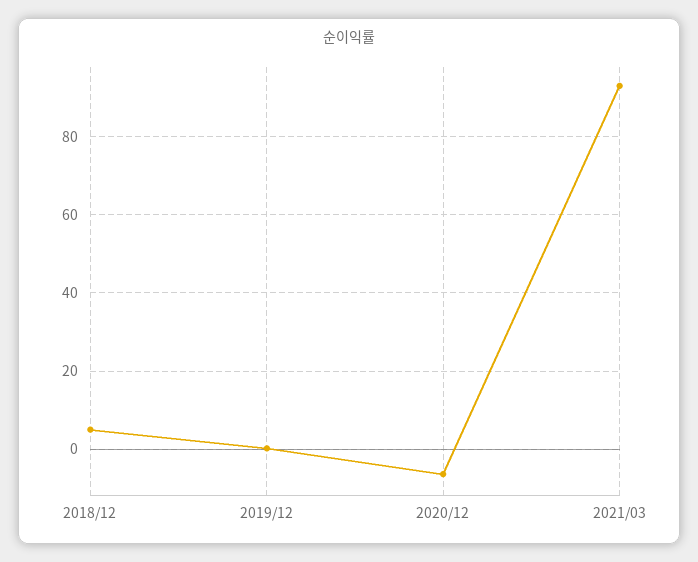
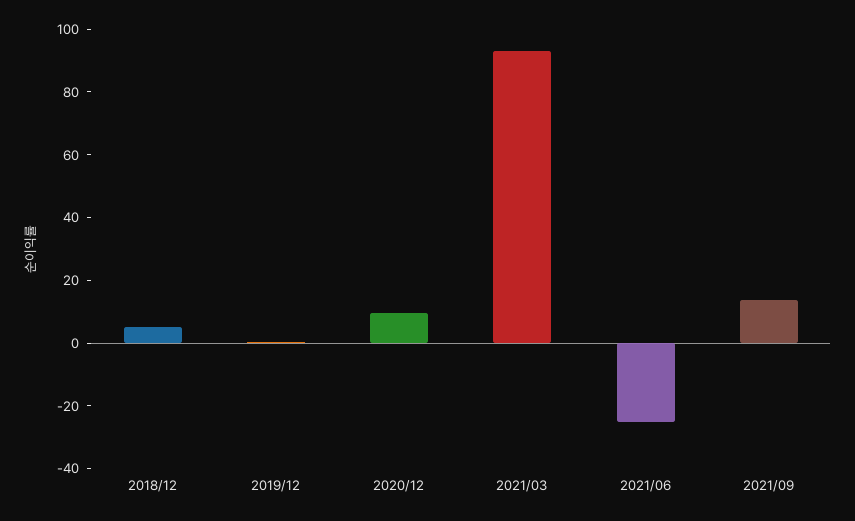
2020/12: -6 -> 10
2021/06: none -> -25
2021/09: none -> 15

